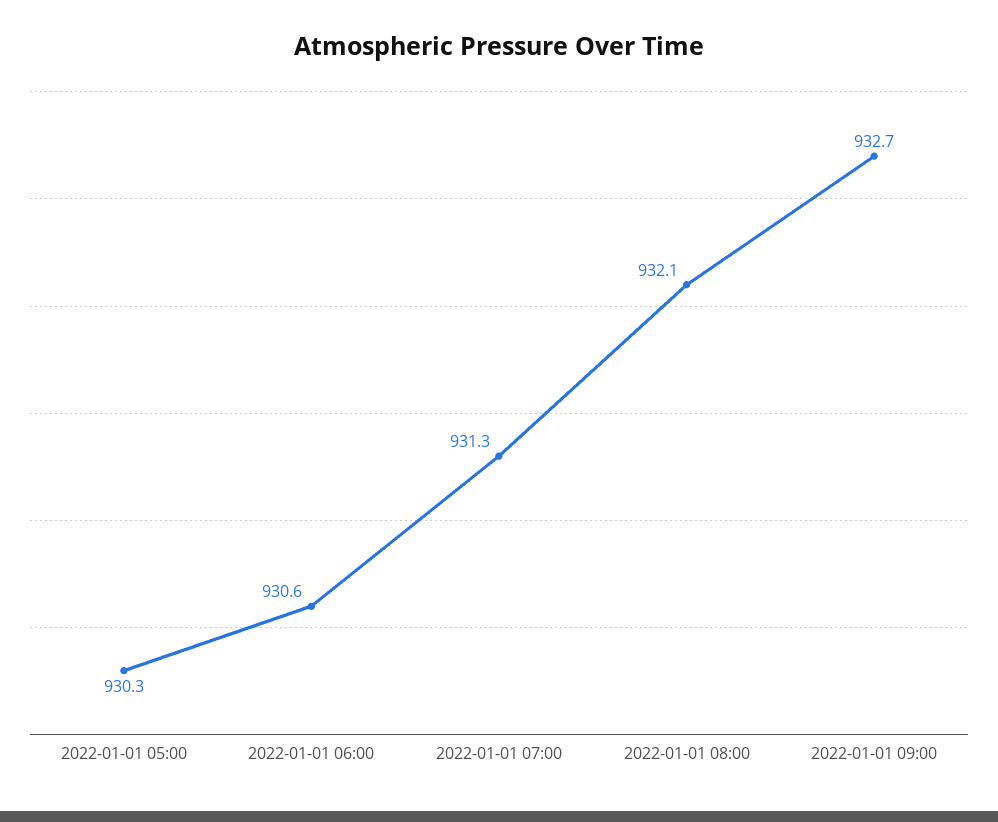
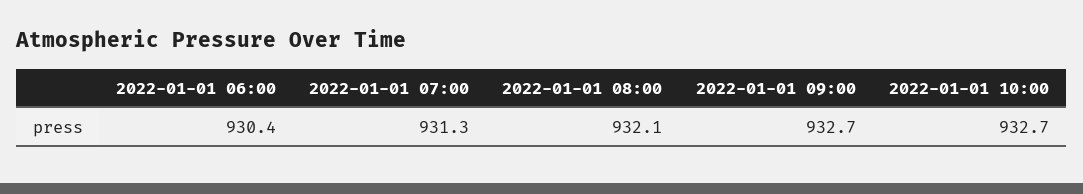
2022-01-01 05:00: 930.3 -> none
2022-01-01 06:00: 930.6 -> 930.4
2022-01-01 10:00: none -> 932.7

